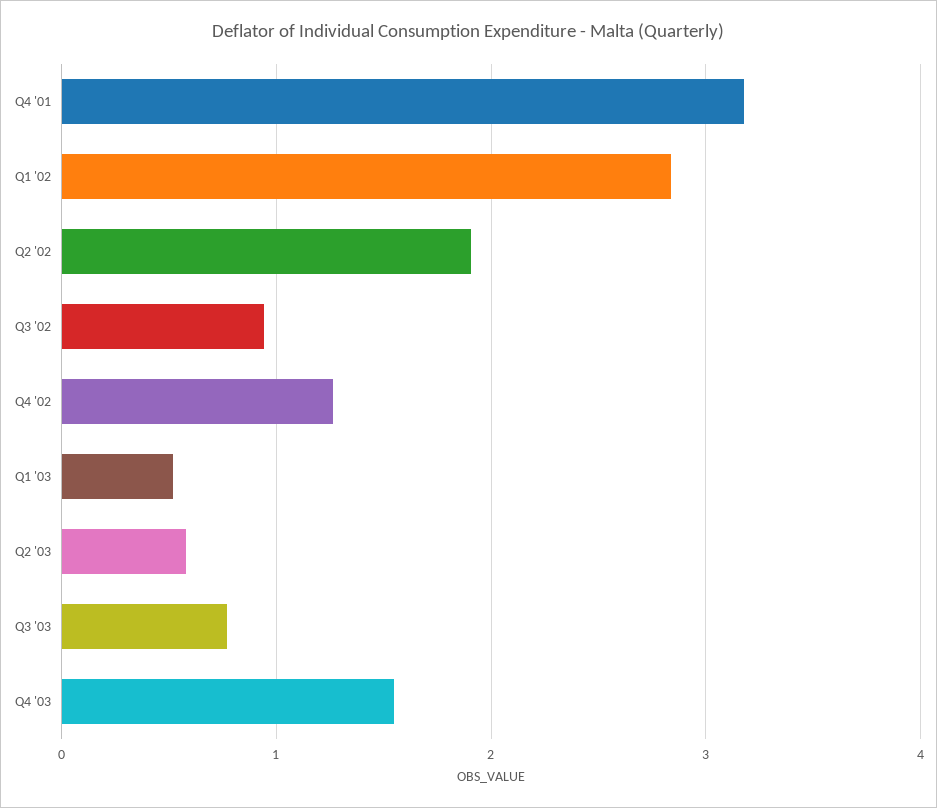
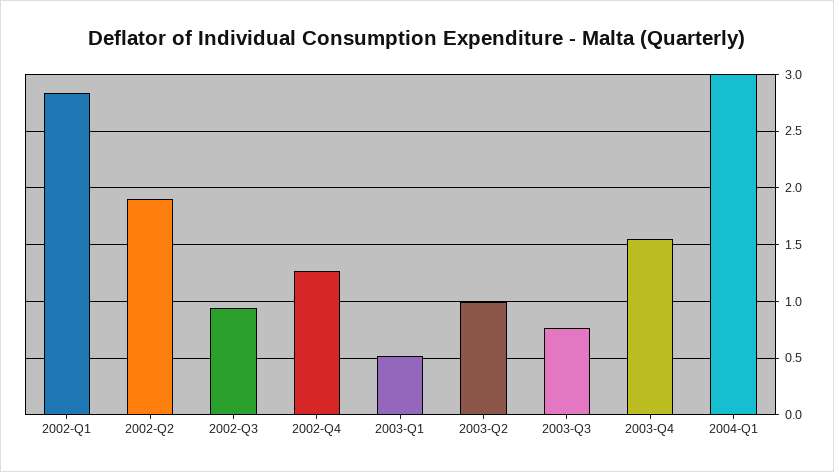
Q4 '01: 3.2 -> none
Q2 '03: 0.6 -> 1
2004-Q1: none -> 3

